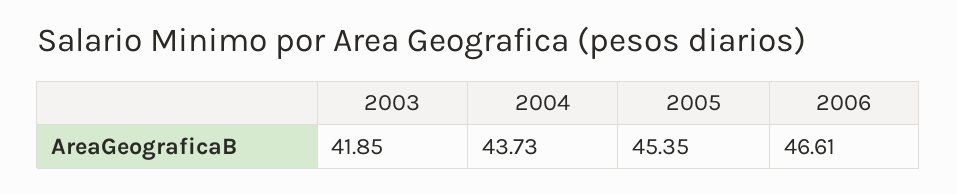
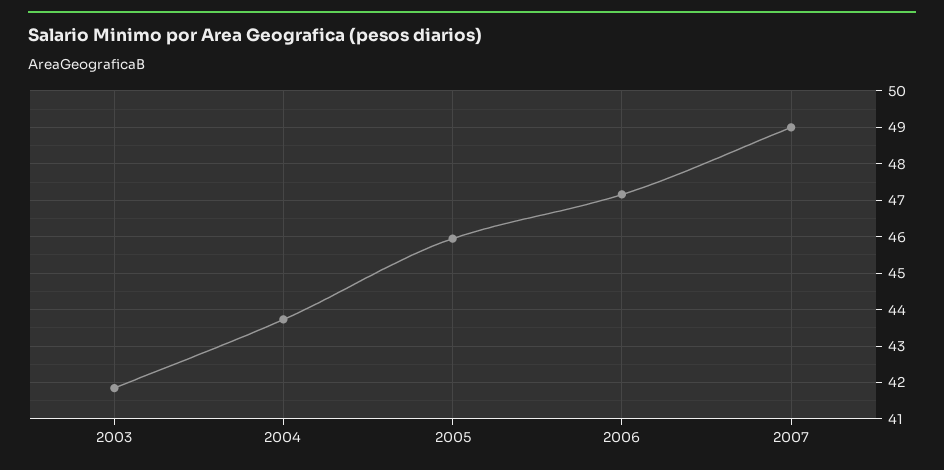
2005: 45.35 -> 46
2006: 46.61 -> 47.2
2007: none -> 49

